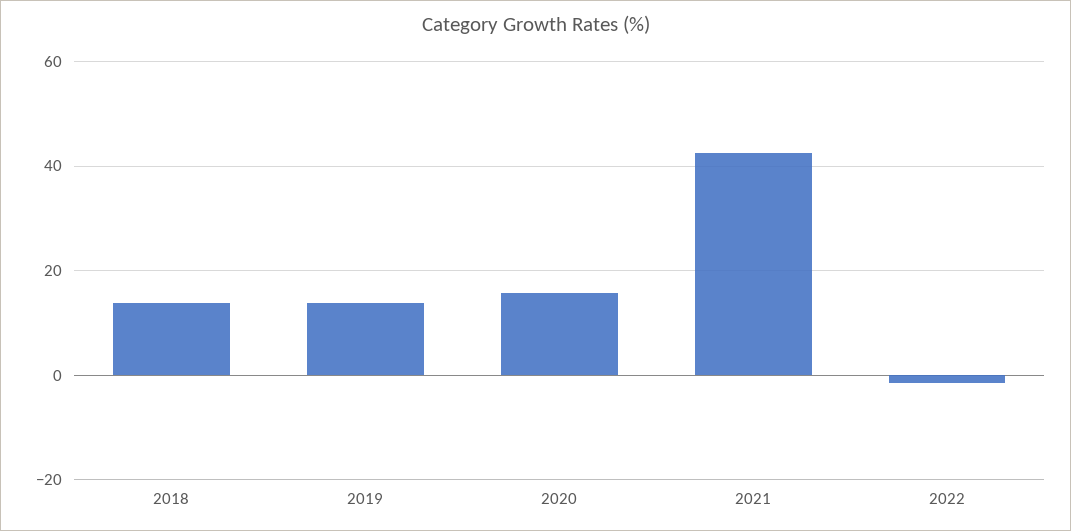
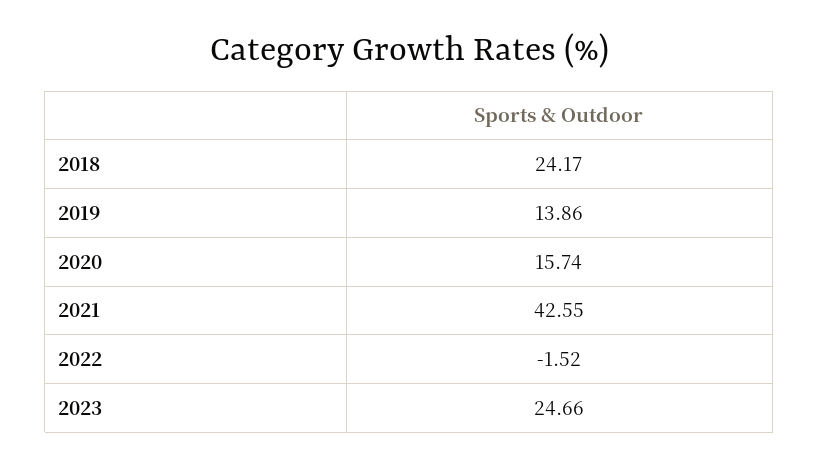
2018: 14 -> 24.17
2023: none -> 24.66

